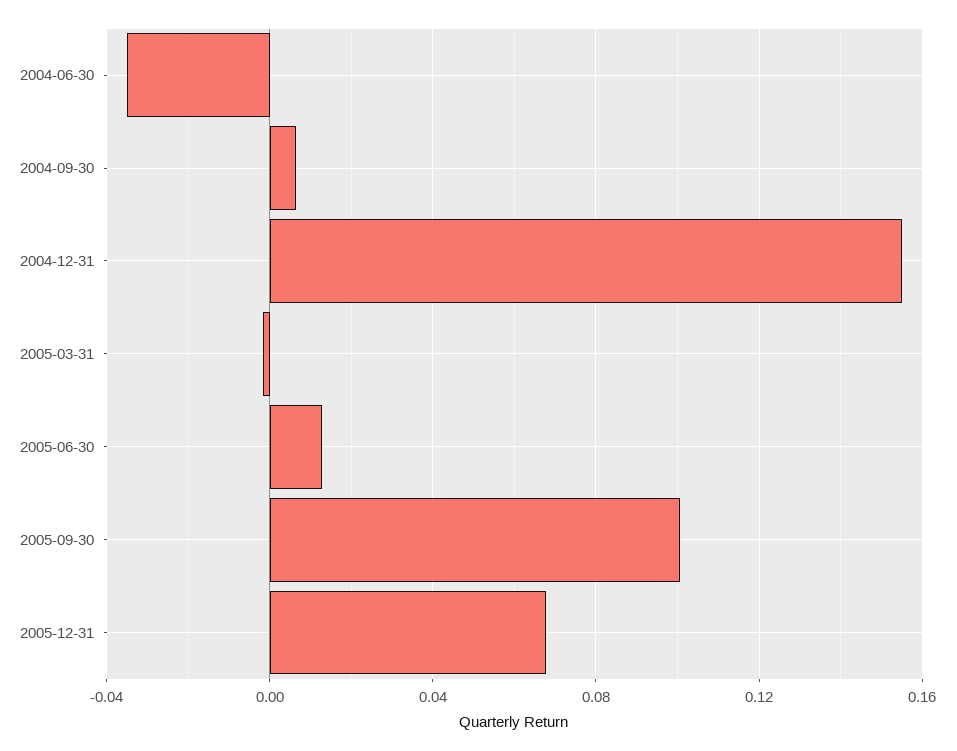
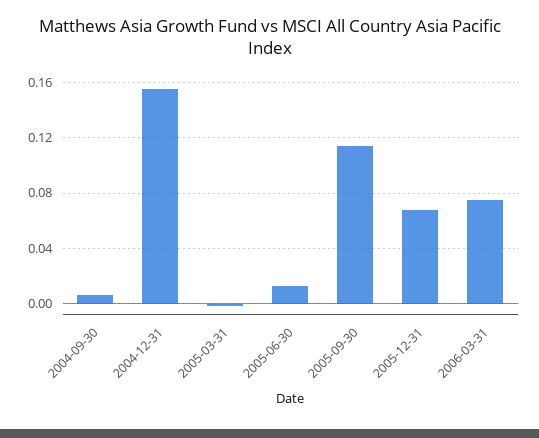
2004-06-30: -0.035 -> none
2005-09-30: 0.1 -> 0.115
2006-03-31: none -> 0.075

